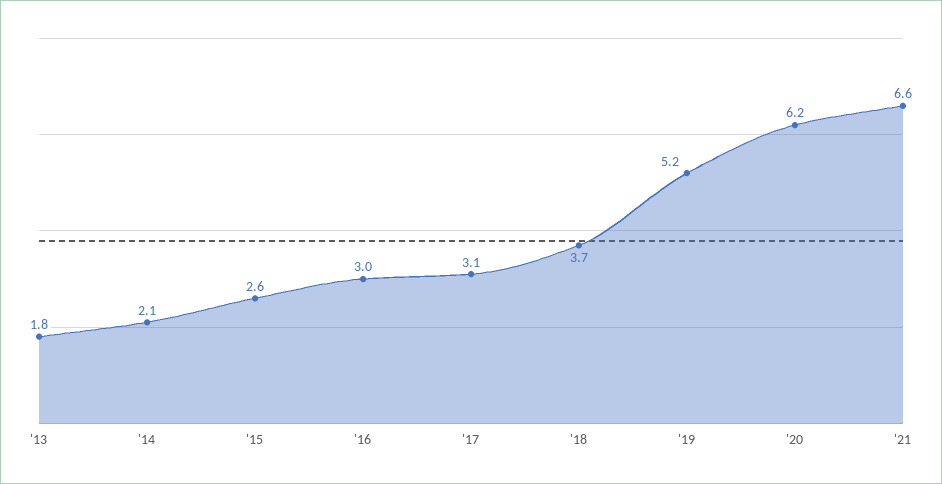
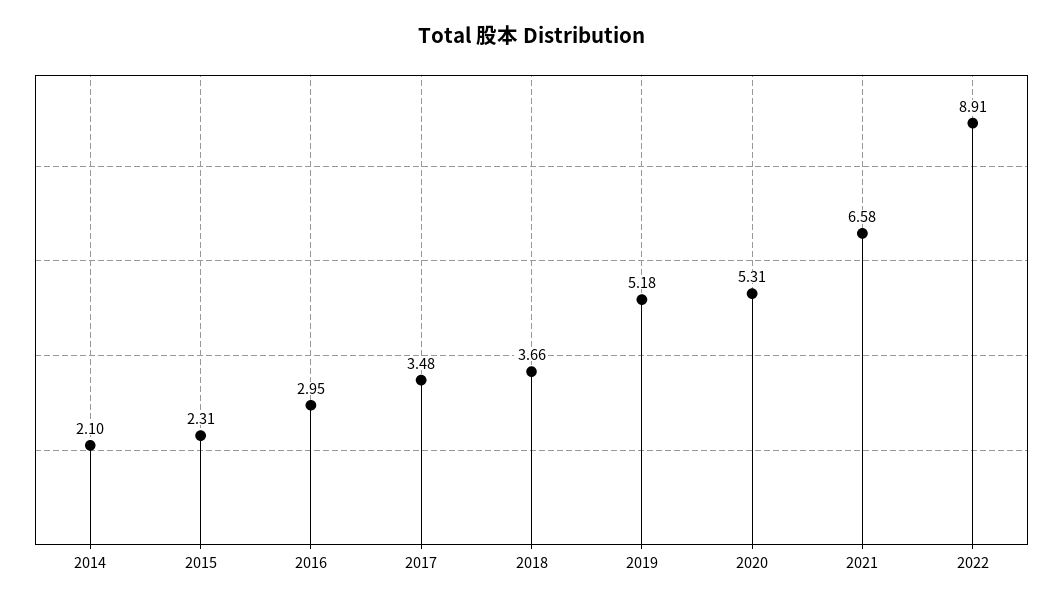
'13: 1.8 -> none
'15: 2.6 -> 2.31
'17: 3.1 -> 3.48
'20: 6.2 -> 5.31
2022: none -> 8.91

